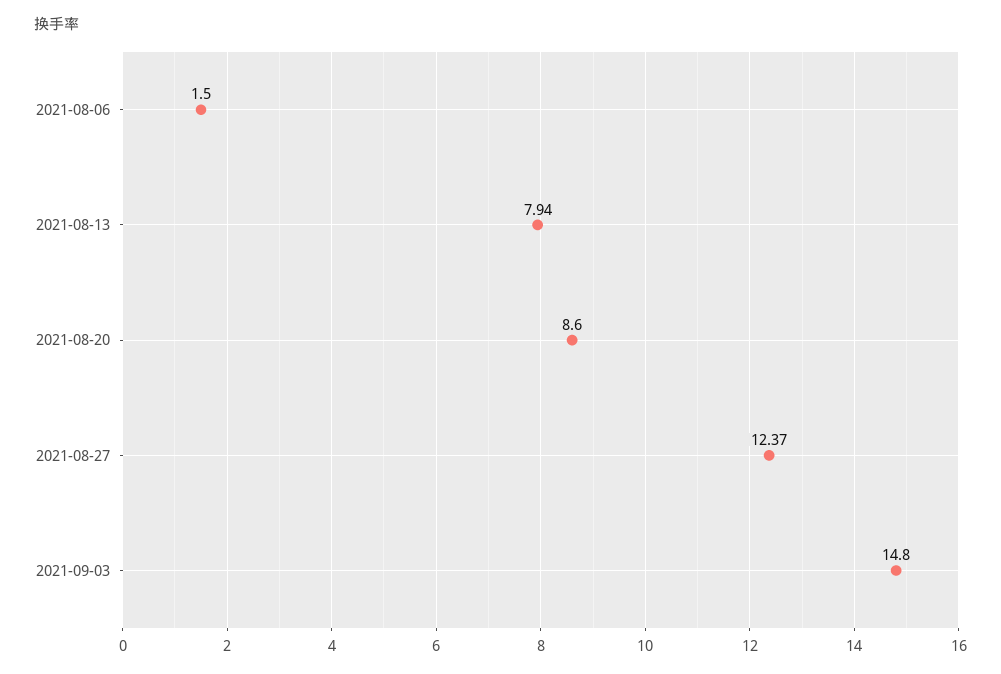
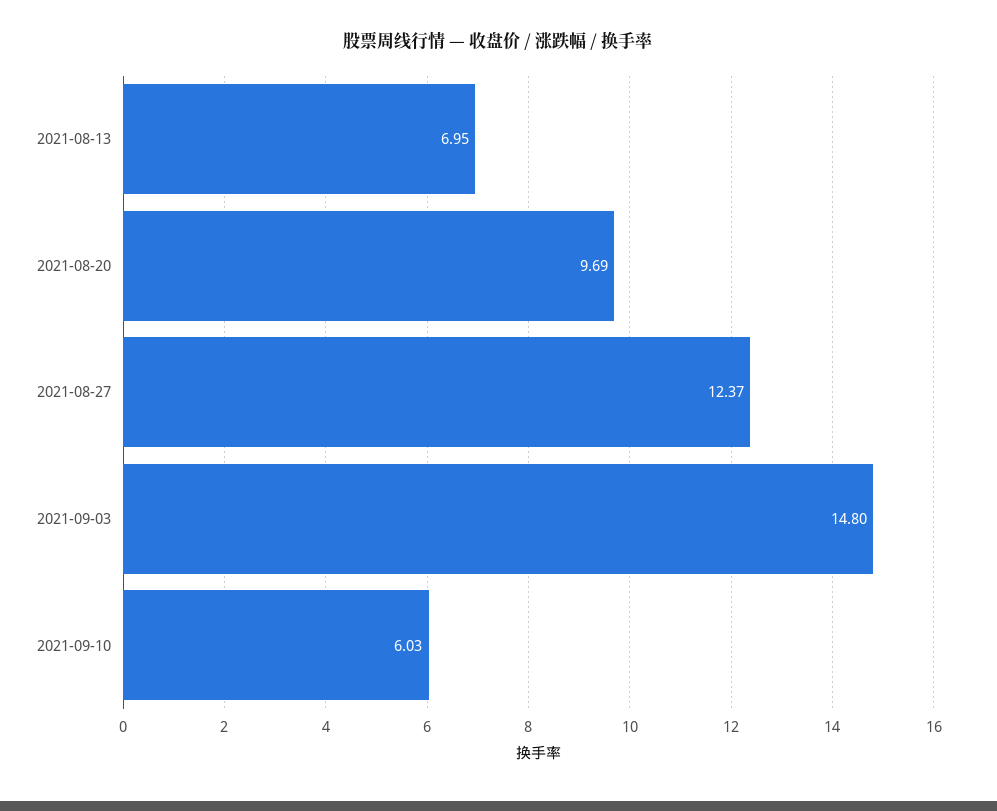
2021-08-06: 1.5 -> none
2021-08-13: 7.94 -> 6.95
2021-08-20: 8.6 -> 9.69
2021-09-10: none -> 6.03

